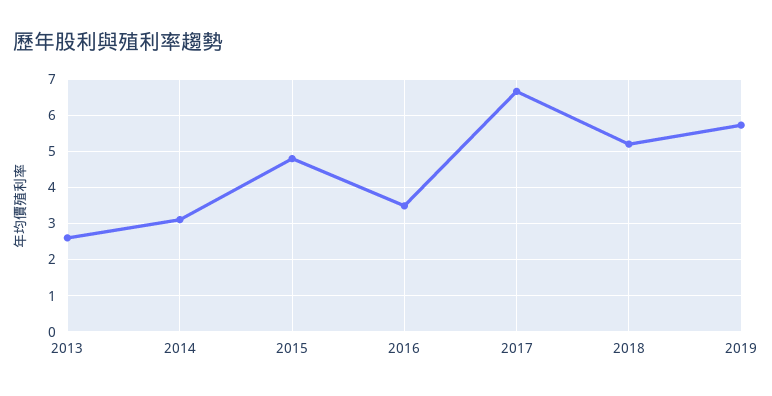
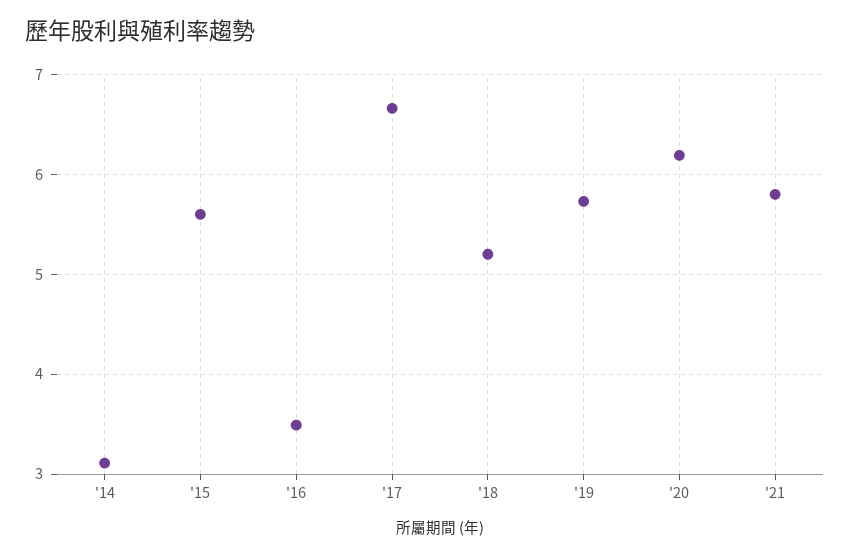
2013: 2.6 -> none
2015: 4.8 -> 5.6
'20: none -> 6.2
'21: none -> 5.8

